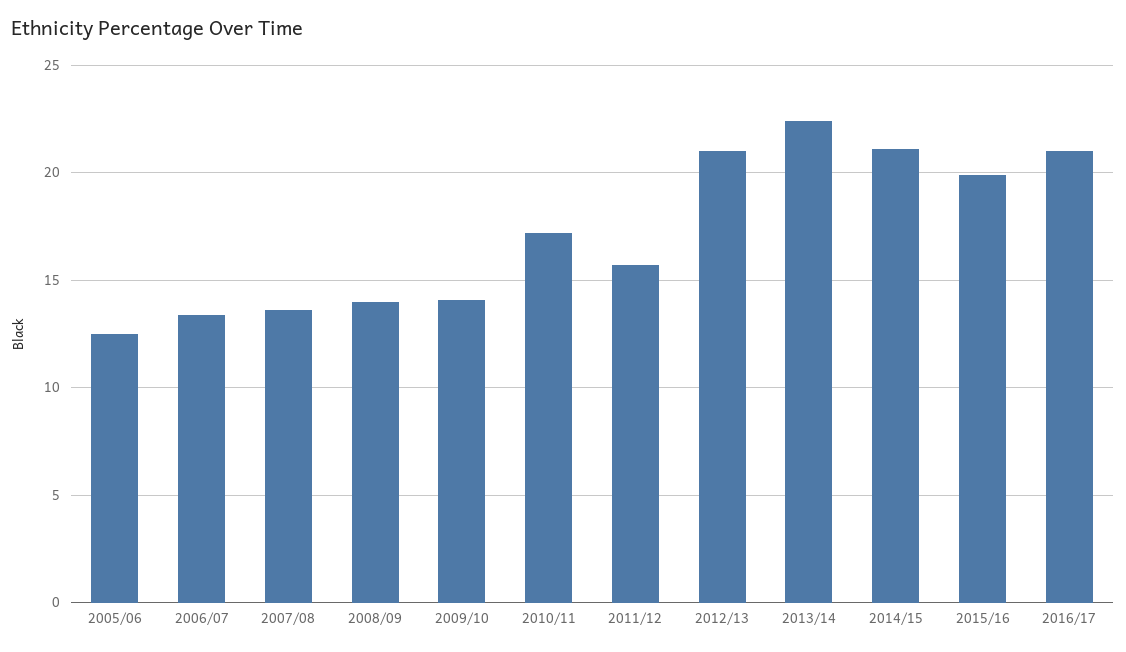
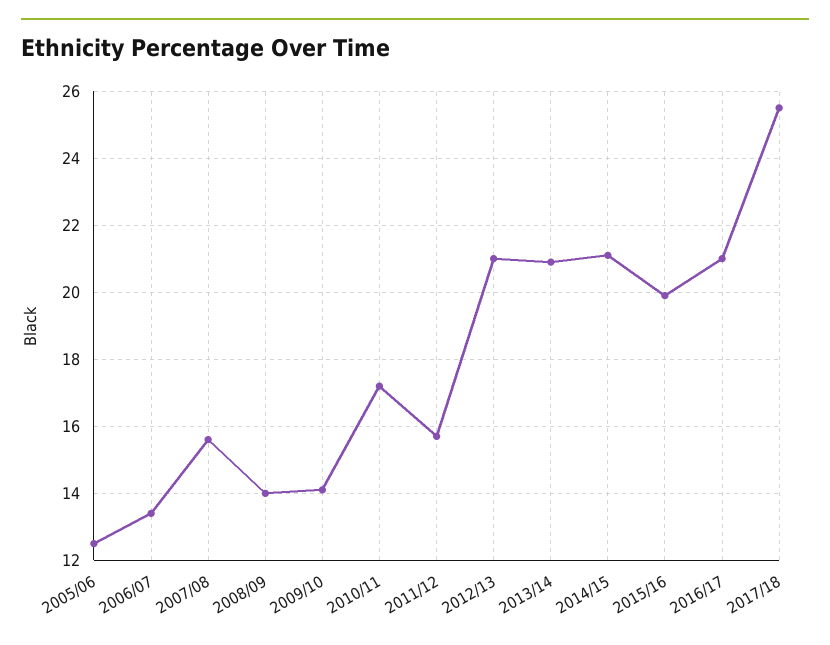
2007/08: 13.5 -> 15.5
2013/14: 22.5 -> 21
2017/18: none -> 25.5

